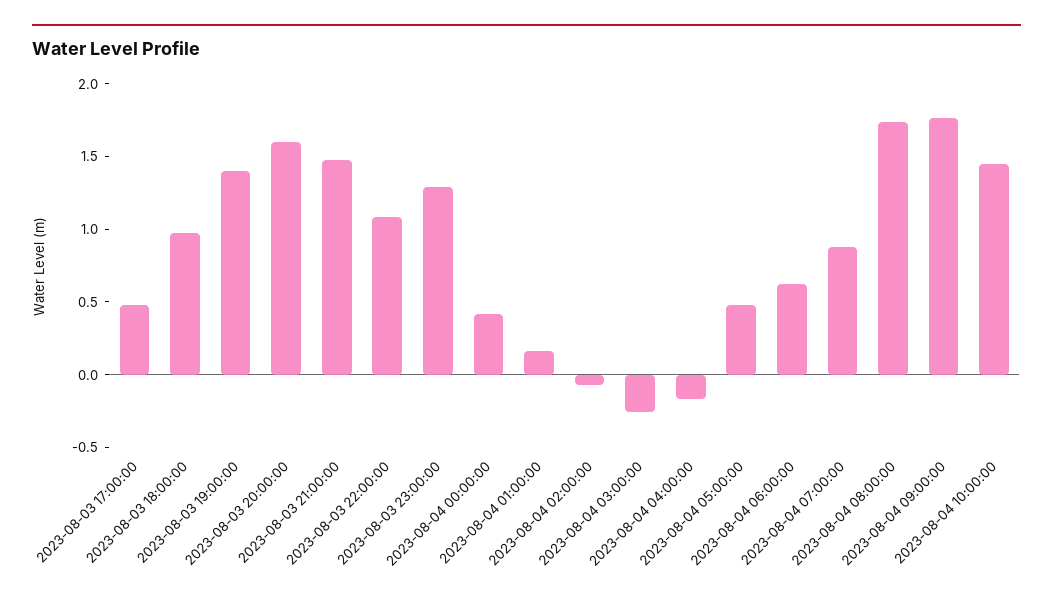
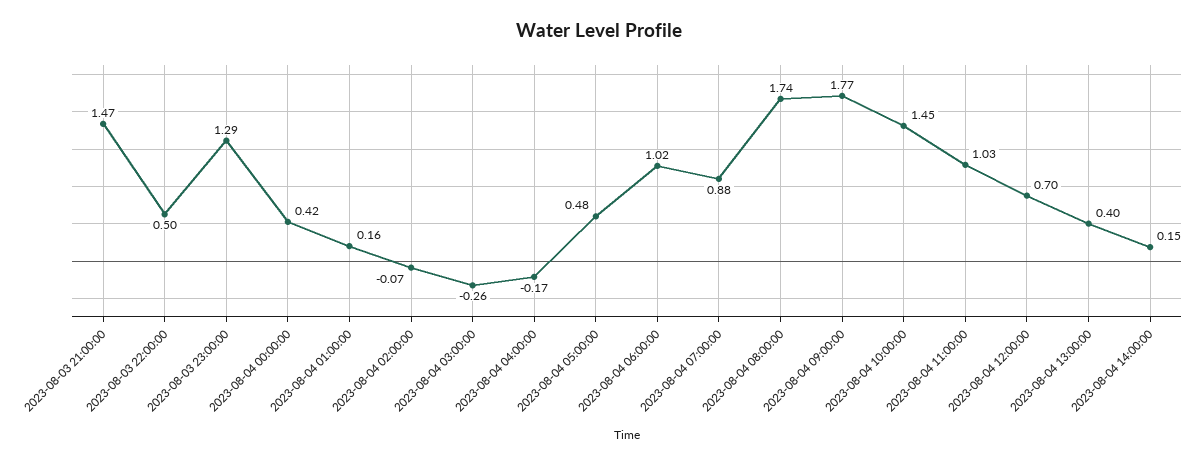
2023-08-03 17:00:00: 0.5 -> none
2023-08-03 18:00:00: 1 -> none
2023-08-03 19:00:00: 1.4 -> none
2023-08-03 20:00:00: 1.6 -> none
2023-08-03 22:00:00: 1.1 -> 0.5
2023-08-04 06:00:00: 0.6 -> 1.02
2023-08-04 11:00:00: none -> 1.03
2023-08-04 12:00:00: none -> 0.7
2023-08-04 13:00:00: none -> 0.4
2023-08-04 14:00:00: none -> 0.15

